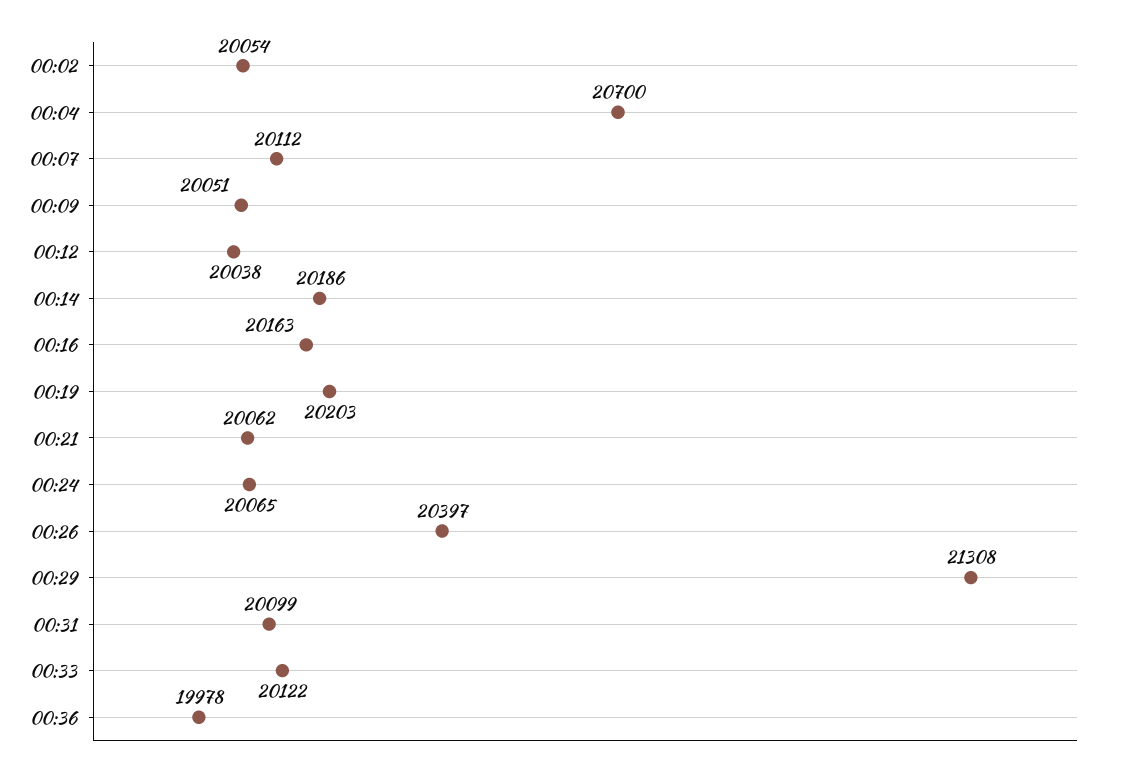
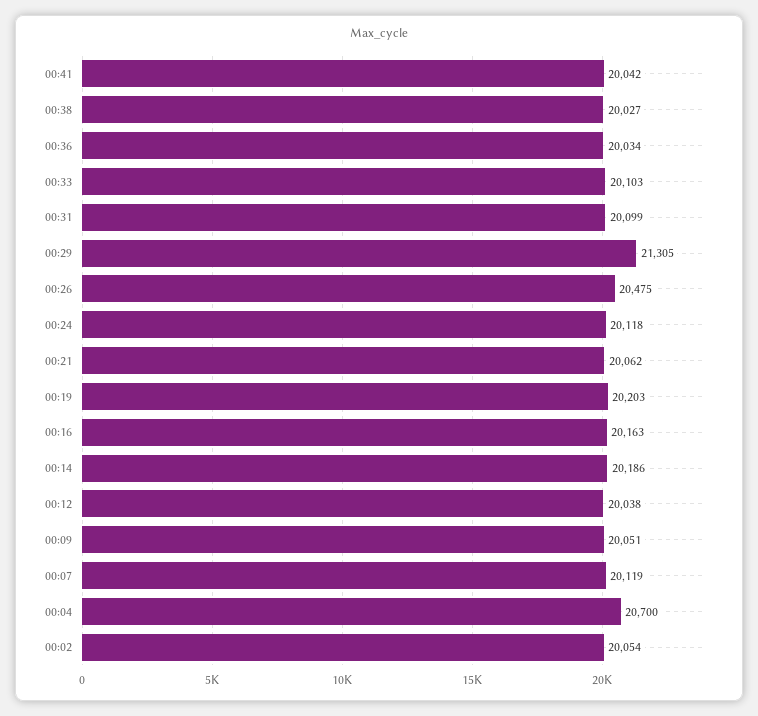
00:07: 20112 -> 20119
00:24: 20065 -> 20118
00:26: 20397 -> 20475
00:29: 21308 -> 21305
00:33: 20122 -> 20103
00:36: 19978 -> 20034
00:41: none -> 20042
00:38: none -> 20027

